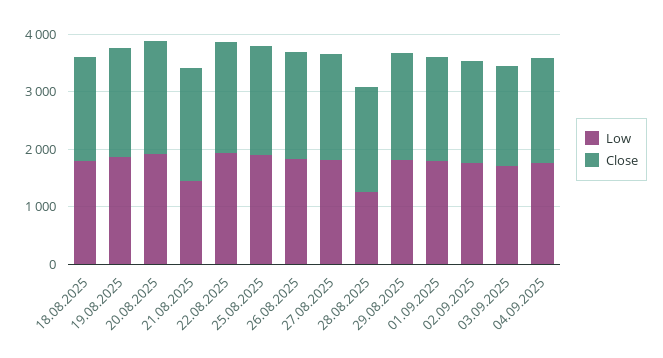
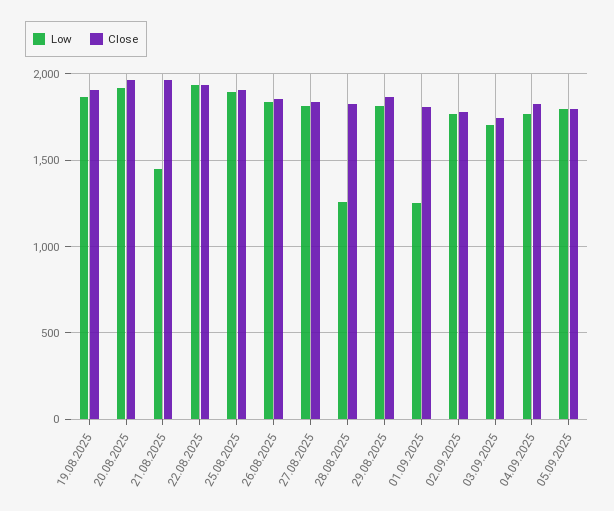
Low, 18.08.2025: 1800 -> none
Close, 18.08.2025: 1800 -> none
Low, 01.09.2025: 1800 -> 1250
Low, 05.09.2025: none -> 1800
Close, 05.09.2025: none -> 1800

